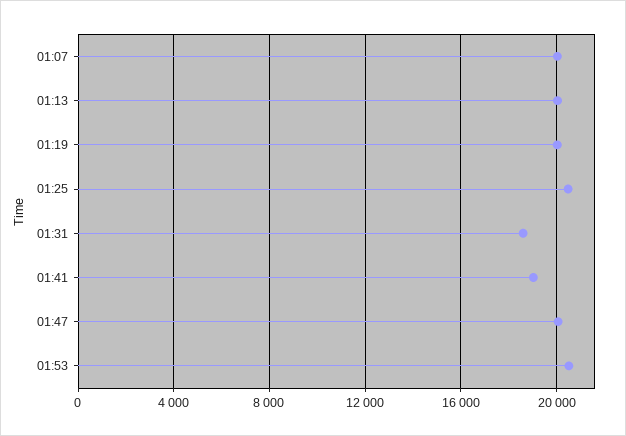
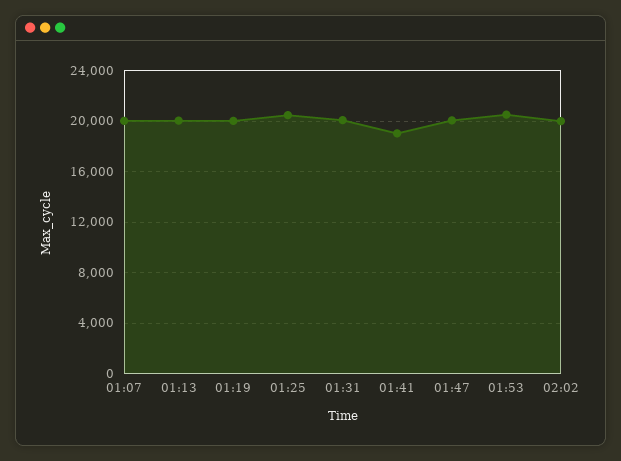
01:31: 18500 -> 20000
02:02: none -> 20000

